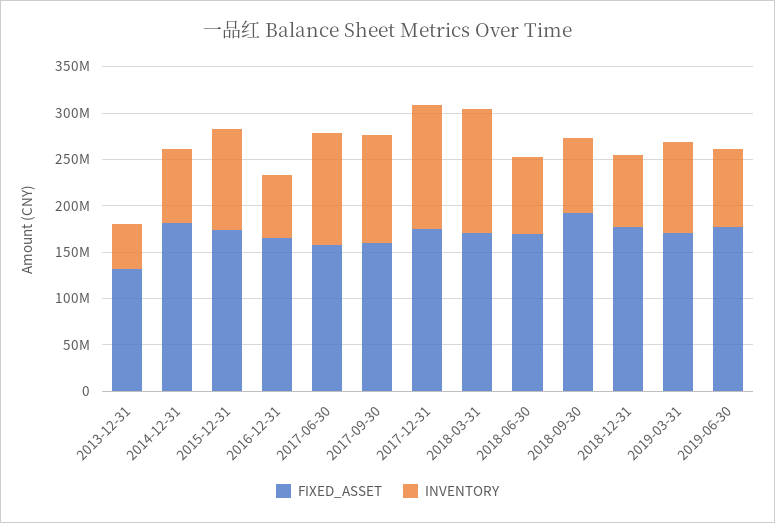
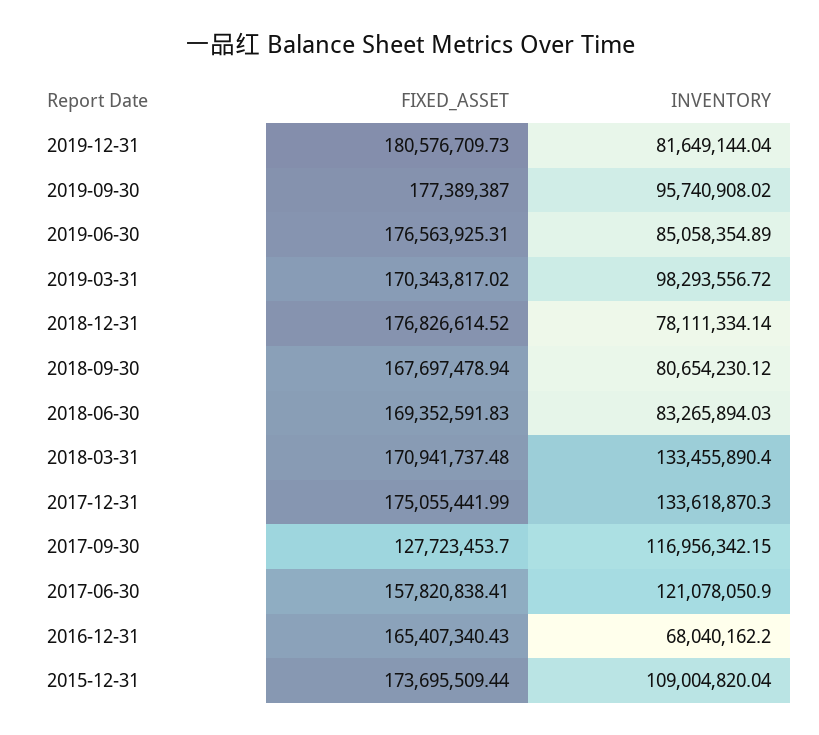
FIXED_ASSET, 2013-12-31: 130000000 -> none
INVENTORY, 2013-12-31: 50000000 -> none
FIXED_ASSET, 2014-12-31: 180000000 -> none
INVENTORY, 2014-12-31: 80000000 -> none
FIXED_ASSET, 2017-09-30: 160000000 -> 127723453.7
FIXED_ASSET, 2018-09-30: 190000000 -> 167697478.94
FIXED_ASSET, 2019-12-31: none -> 180576709.73
INVENTORY, 2019-12-31: none -> 81649144.04
FIXED_ASSET, 2019-09-30: none -> 177389387
INVENTORY, 2019-09-30: none -> 95740908.02

